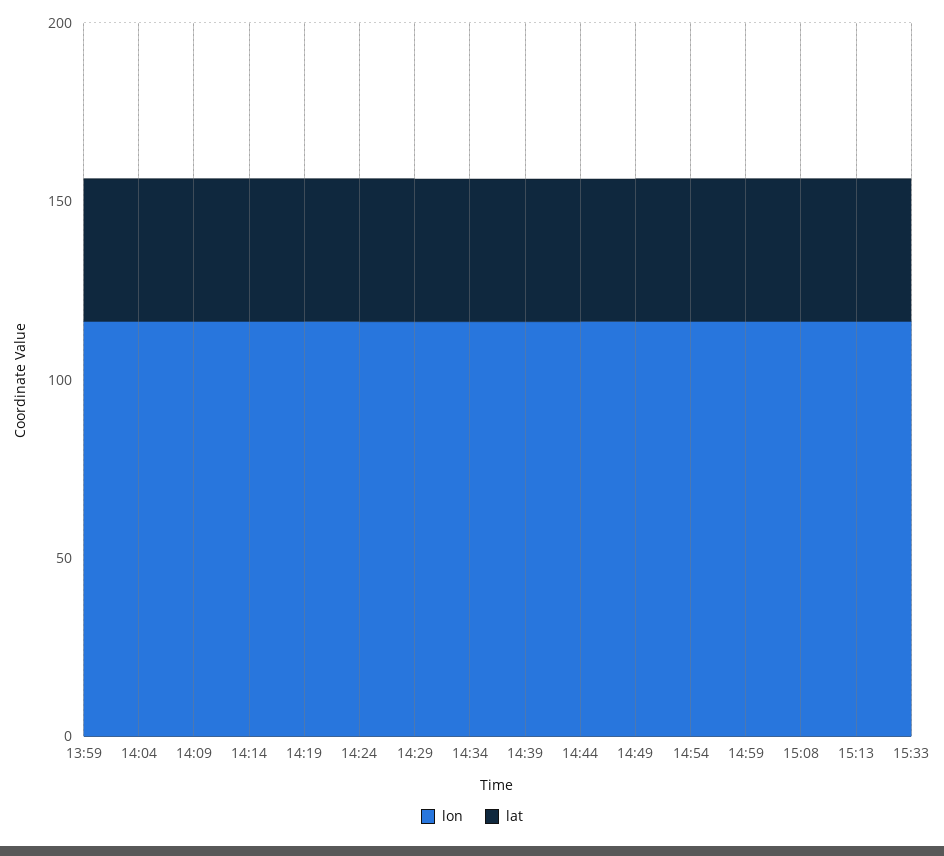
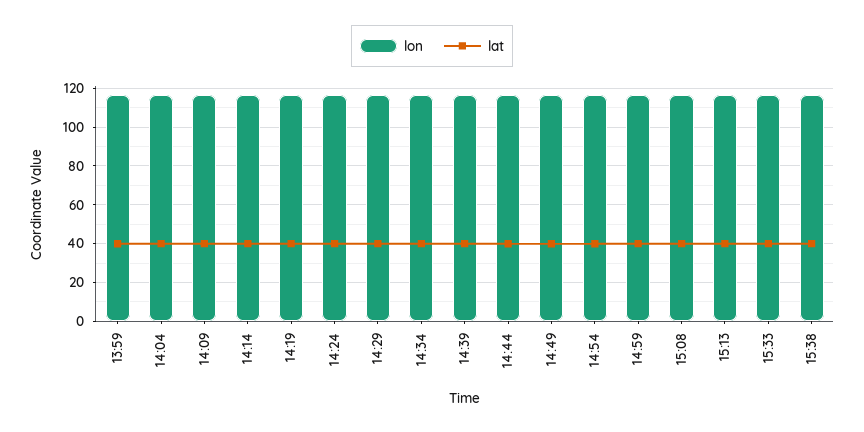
lon, 15:38: none -> 115
lat, 15:38: none -> 40

